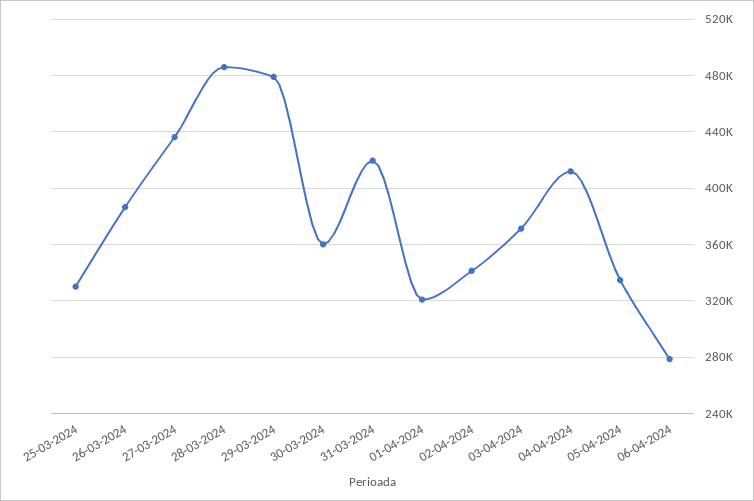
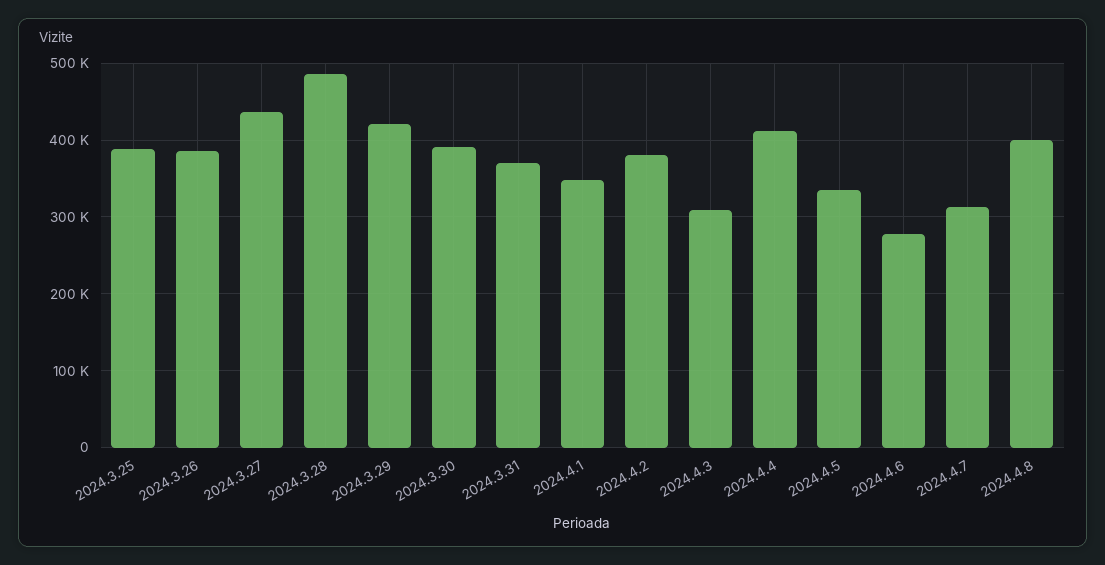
25-03-2024: 330000 -> 390000
29-03-2024: 480000 -> 420000
30-03-2024: 360000 -> 390000
31-03-2024: 420000 -> 370000
01-04-2024: 320000 -> 350000
02-04-2024: 340000 -> 380000
03-04-2024: 370000 -> 310000
2024.4.7: none -> 310000
2024.4.8: none -> 400000

